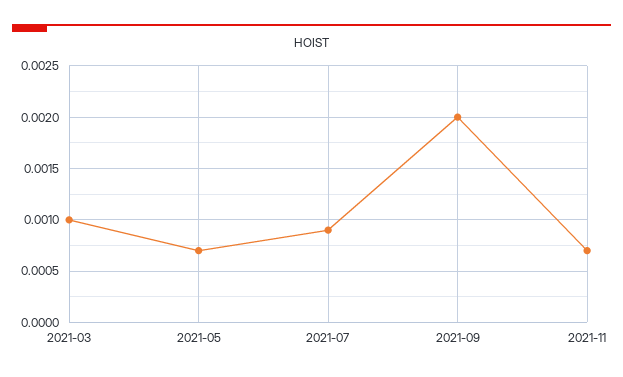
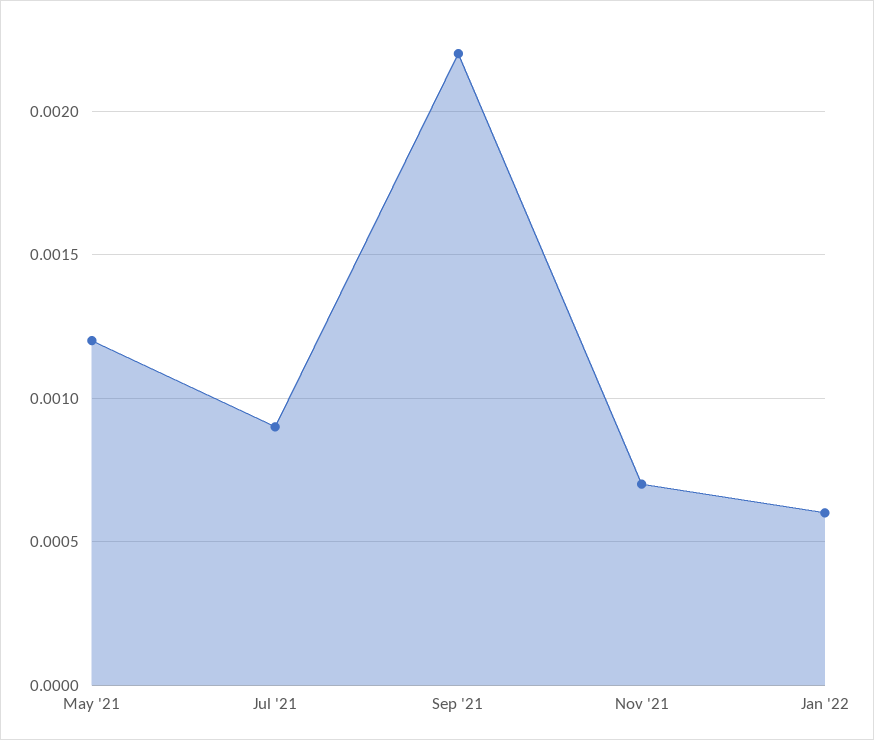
2021-03: 0.001 -> none
2021-05: 0.0007 -> 0.0012
2021-09: 0.002 -> 0.0022
Jan '22: none -> 0.0006

